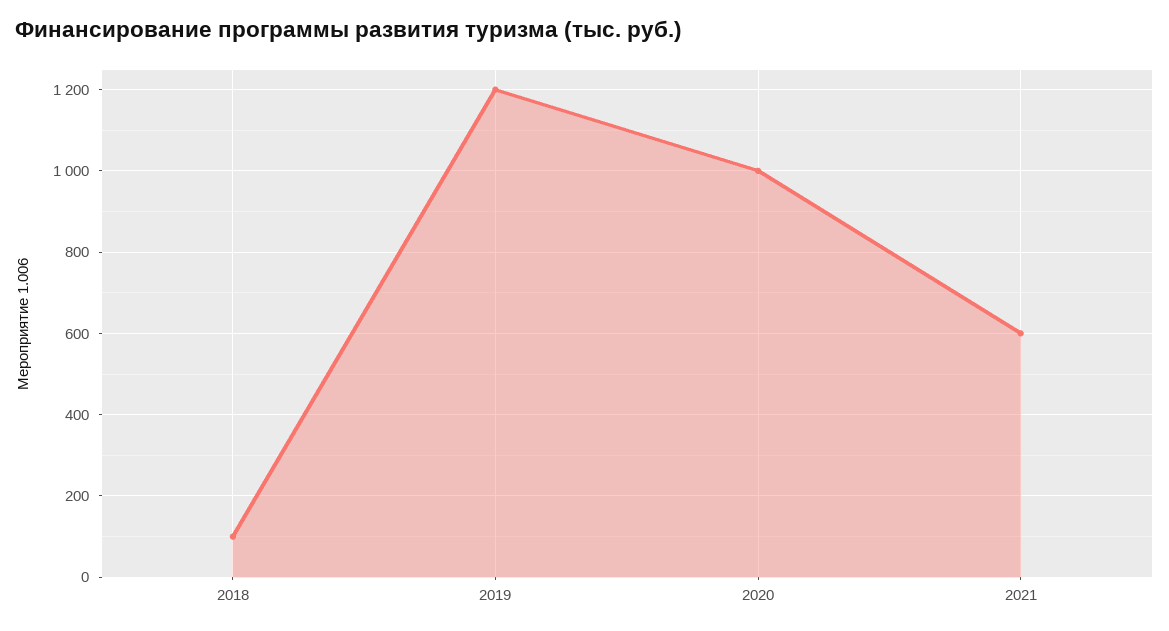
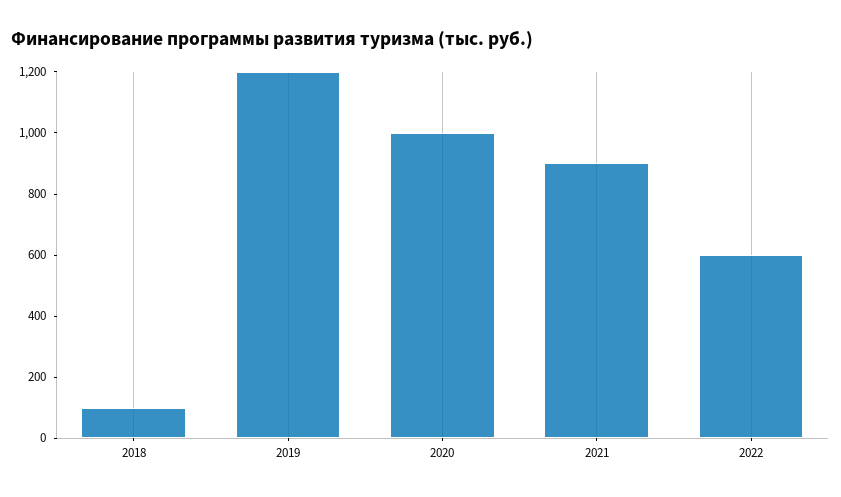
2021: 600 -> 900
2022: none -> 600

